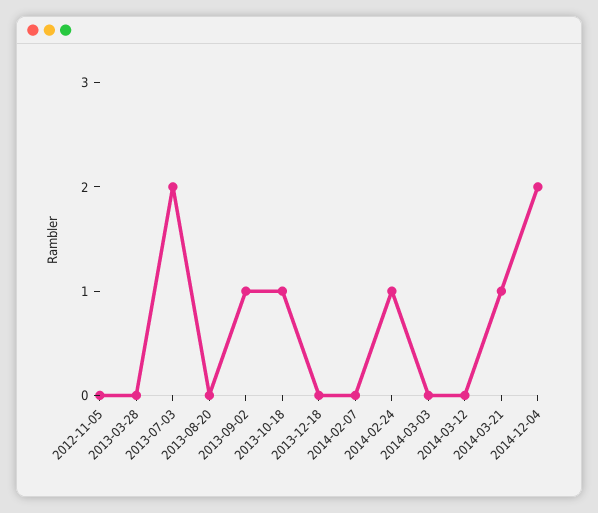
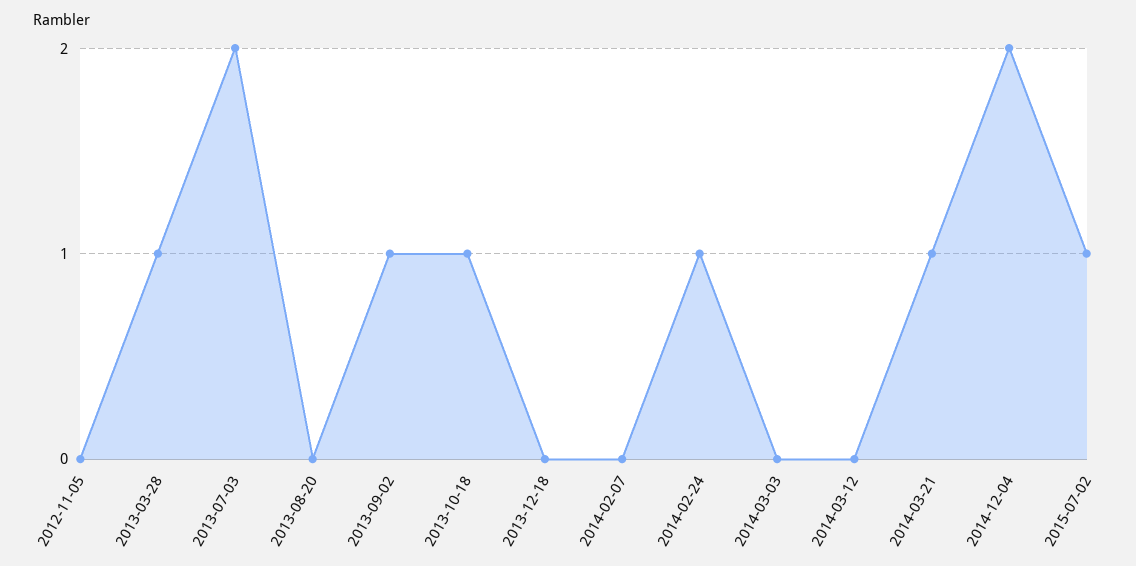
2013-03-28: 0 -> 1
2015-07-02: none -> 1

